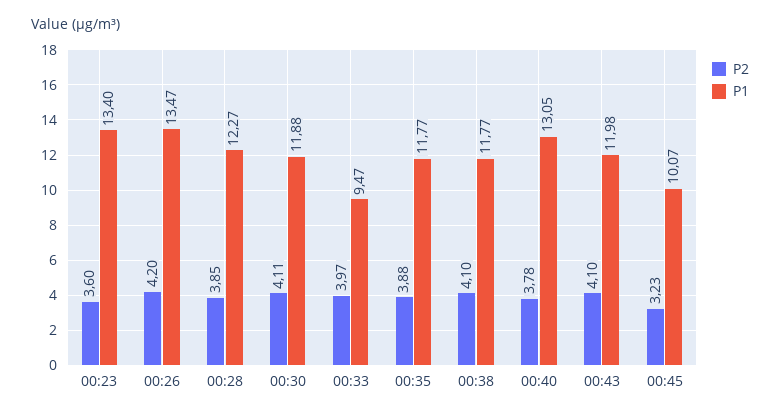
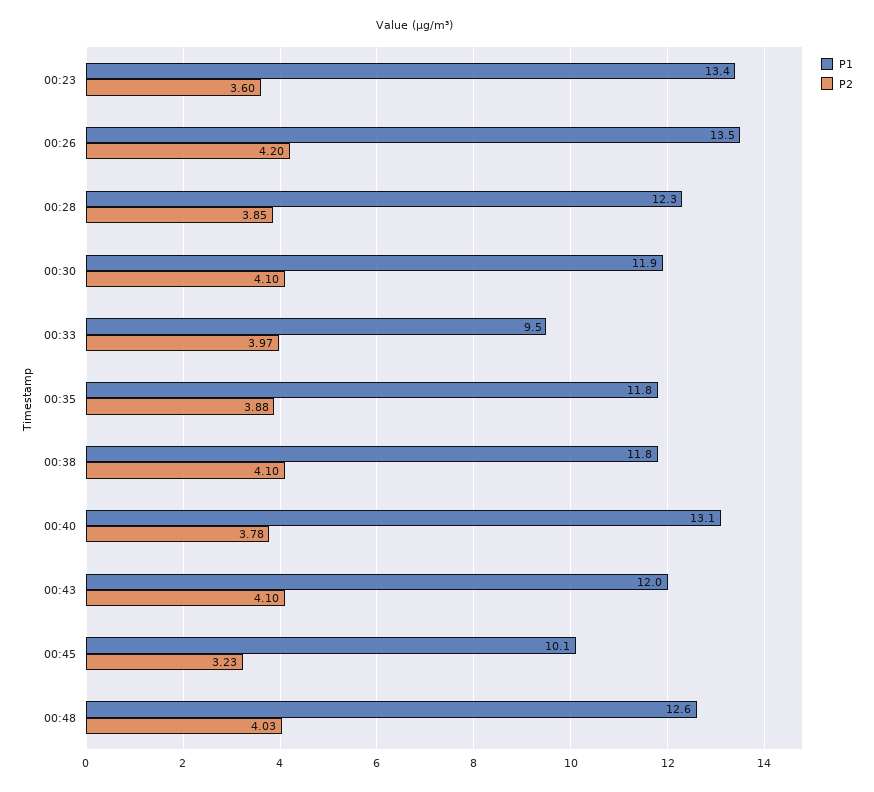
P2, 00:30: 4.11 -> 4.1
P1, 00:48: none -> 12.6
P2, 00:48: none -> 4.03

